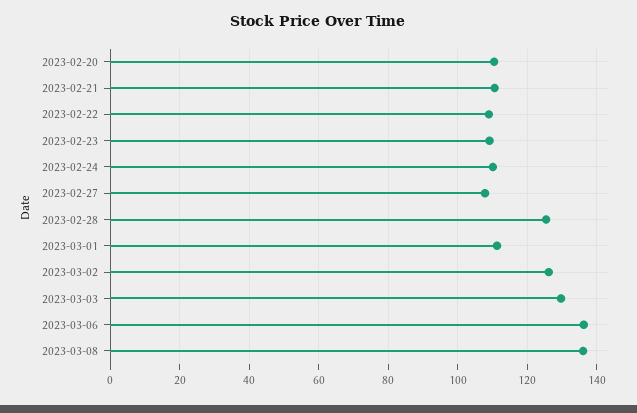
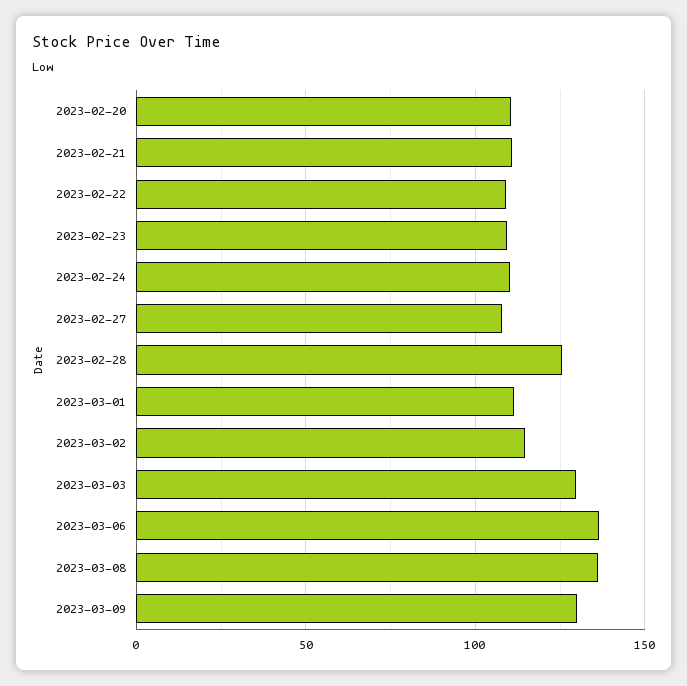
2023-03-02: 126 -> 115
2023-03-09: none -> 130

